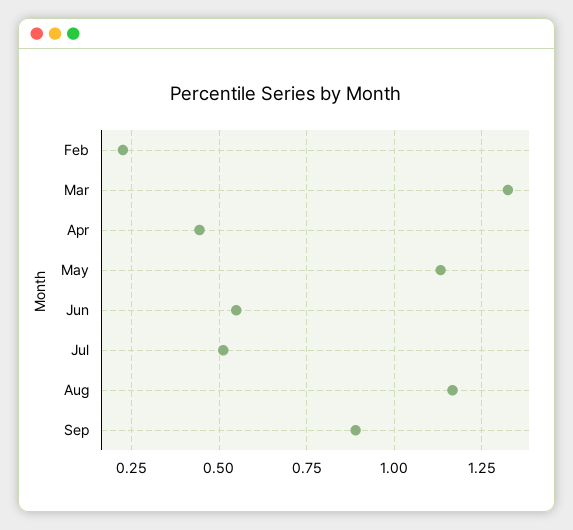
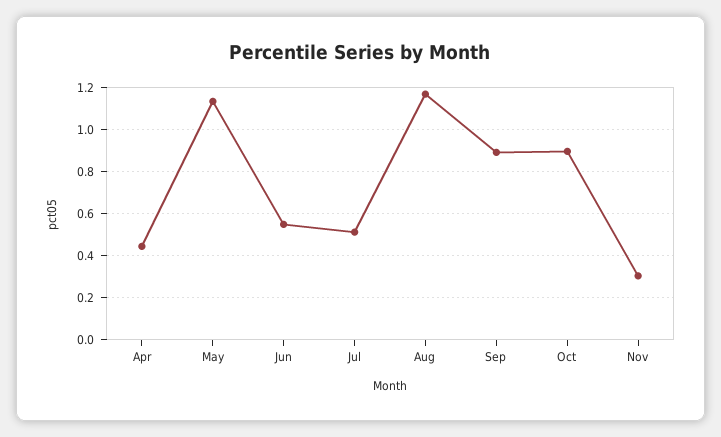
Feb: 0.225 -> none
Mar: 1.325 -> none
Oct: none -> 0.9
Nov: none -> 0.3

